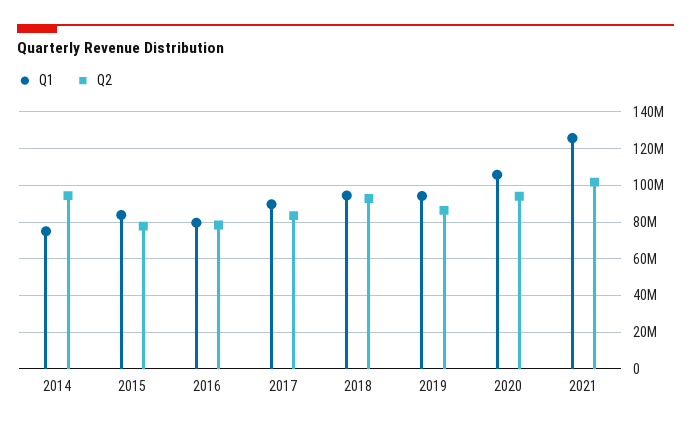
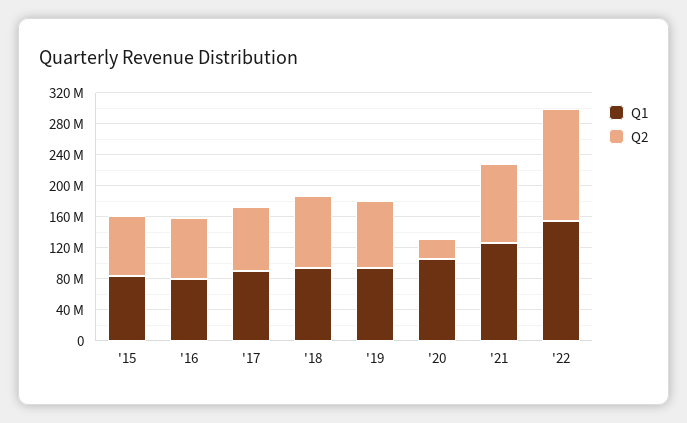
Q1, 2014: 75000000 -> none
Q2, 2014: 95000000 -> none
Q2, 2020: 95000000 -> 20000000
Q1, '22: none -> 160000000
Q2, '22: none -> 140000000

